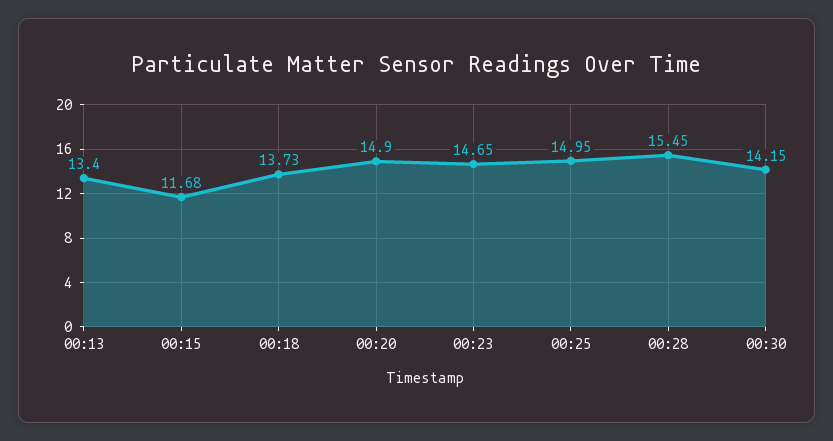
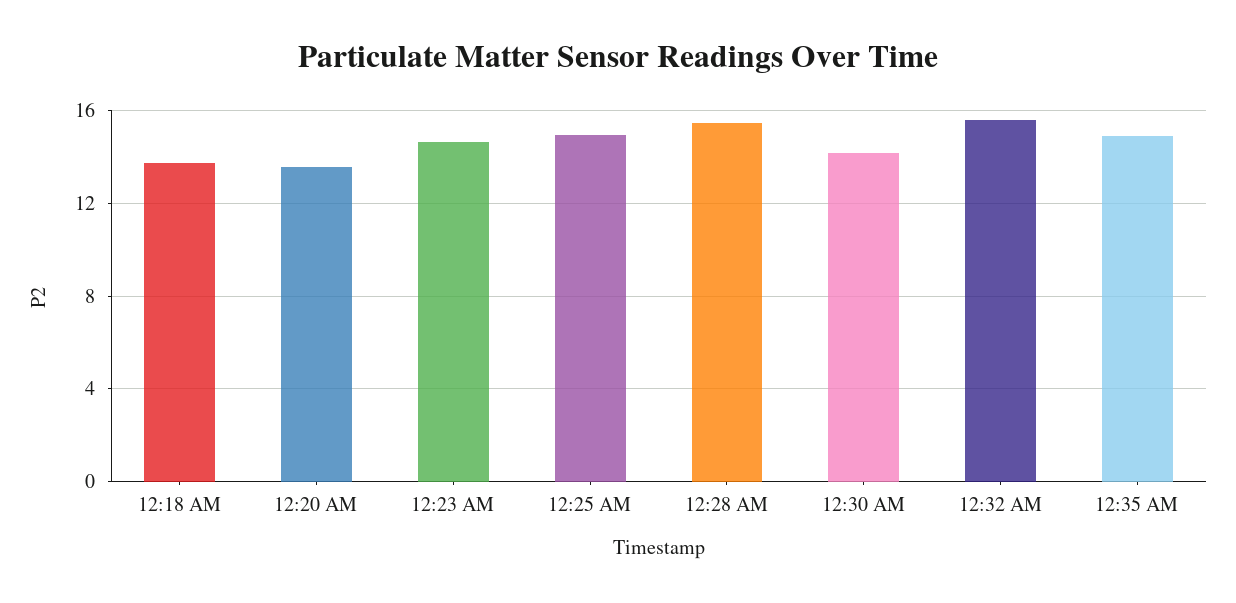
00:13: 13.4 -> none
00:15: 11.68 -> none
00:20: 14.9 -> 13.5
12:32 AM: none -> 15.5
12:35 AM: none -> 15

